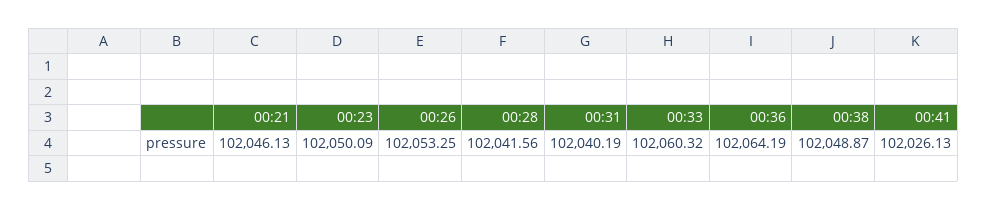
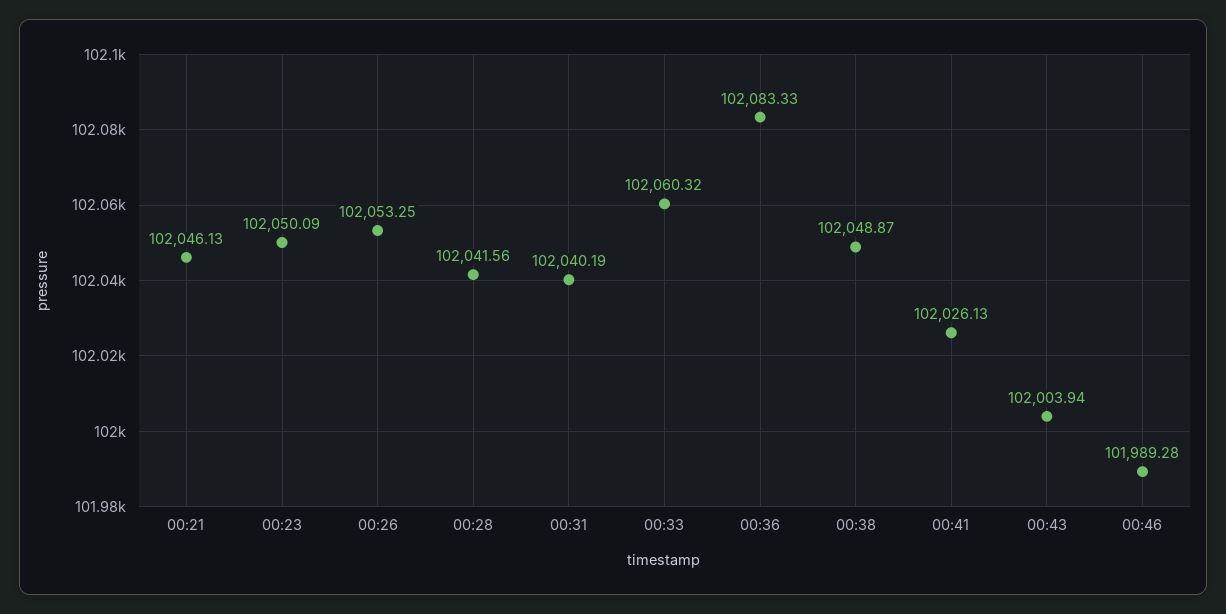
00:36: 102064.19 -> 102083.33
00:43: none -> 102003.94
00:46: none -> 101989.28

